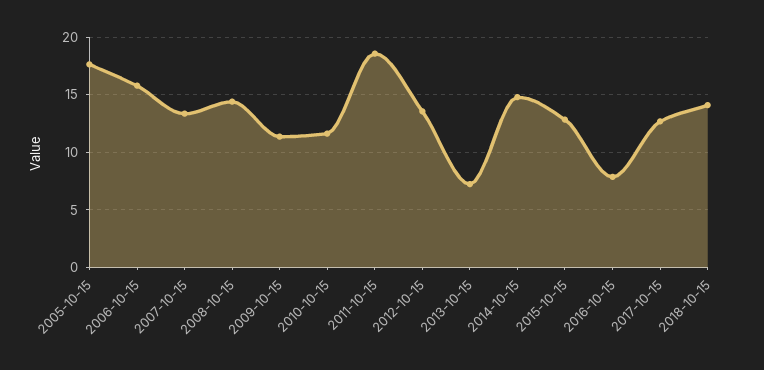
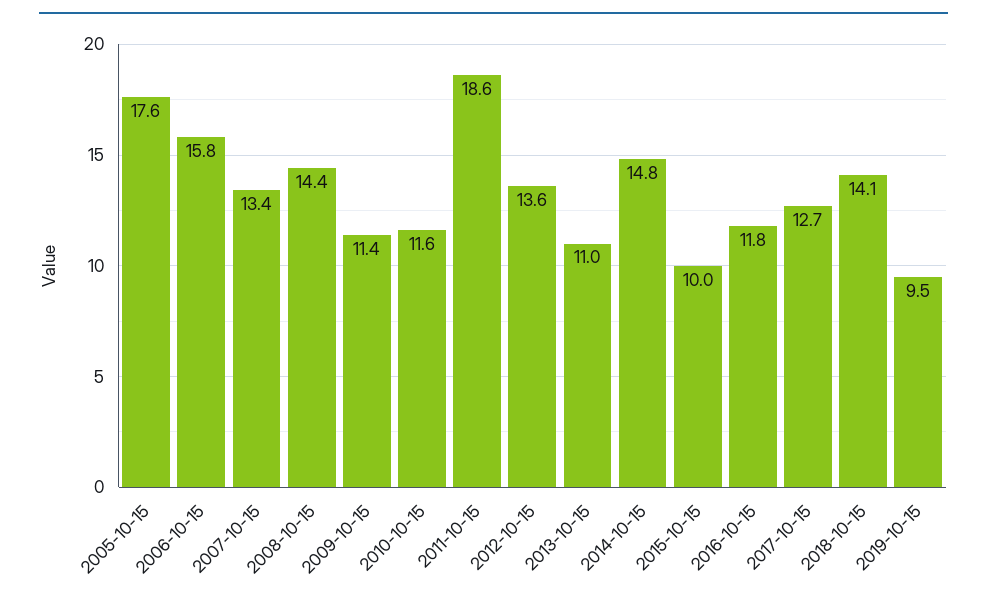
2013-10-15: 7 -> 11
2015-10-15: 13 -> 10
2016-10-15: 8 -> 11.8
2019-10-15: none -> 9.5

